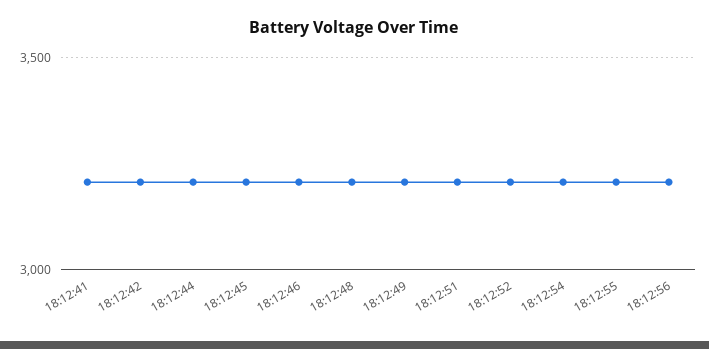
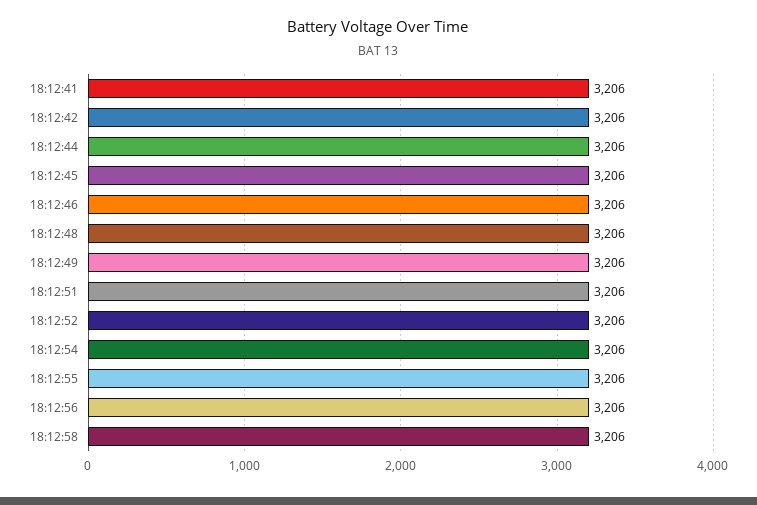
18:12:58: none -> 3206

